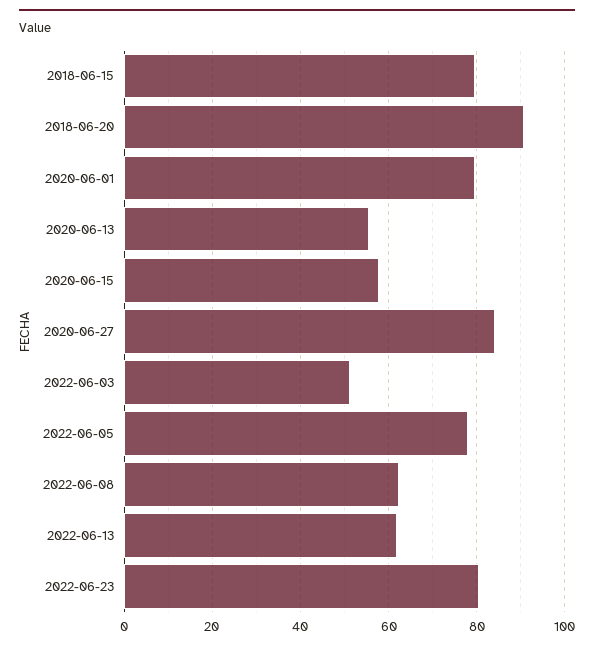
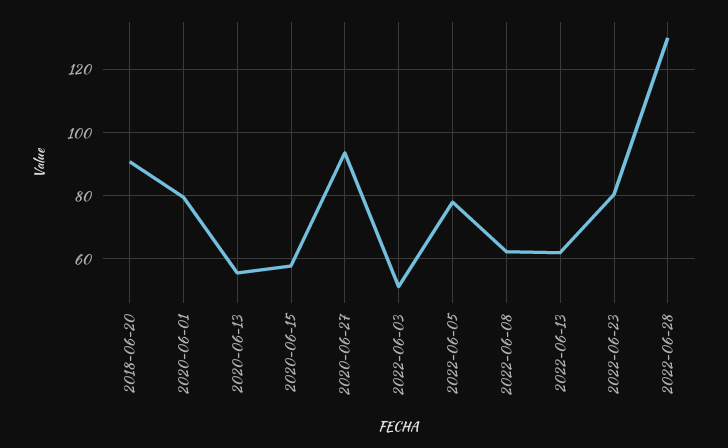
2018-06-15: 80 -> none
2020-06-27: 84 -> 94
2022-06-28: none -> 130

